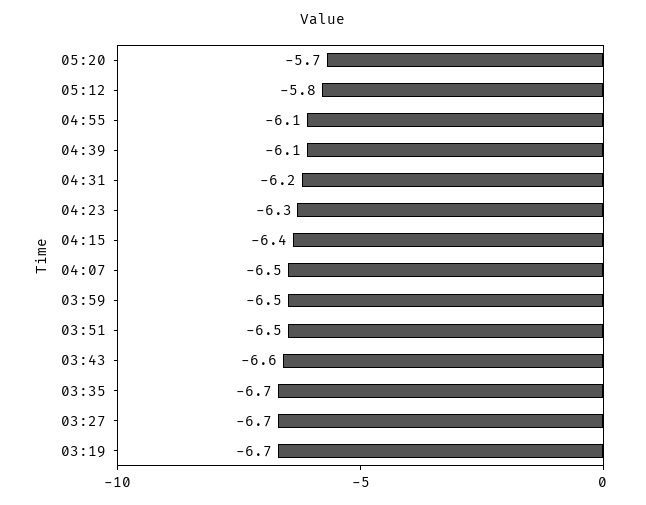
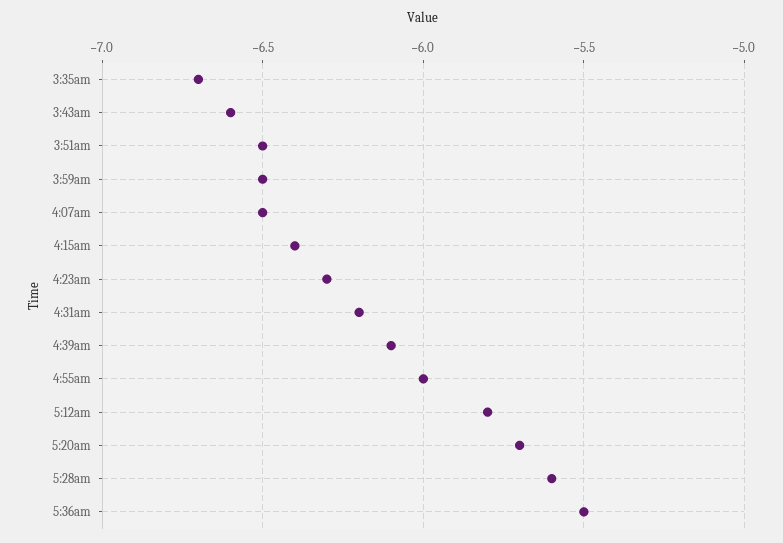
04:55: -6.1 -> -6
03:27: -6.7 -> none
03:19: -6.7 -> none
5:28am: none -> -5.6
5:36am: none -> -5.5

